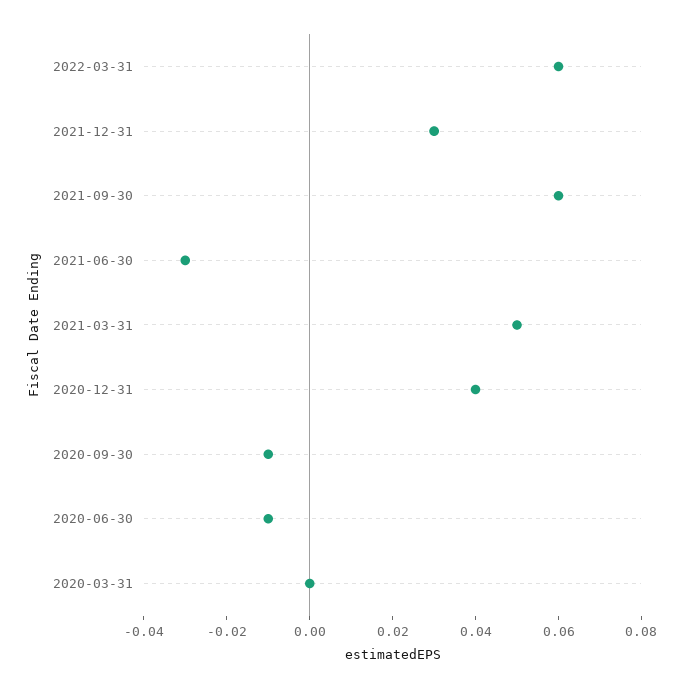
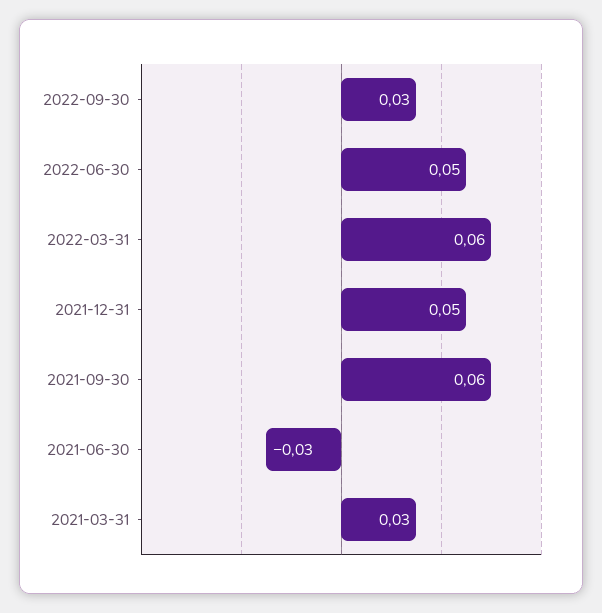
2021-12-31: 0.03 -> 0.05
2021-03-31: 0.05 -> 0.03
2020-12-31: 0.04 -> none
2020-09-30: -0.01 -> none
2020-06-30: -0.01 -> none
2020-03-31: 0 -> none
2022-09-30: none -> 0.03
2022-06-30: none -> 0.05

